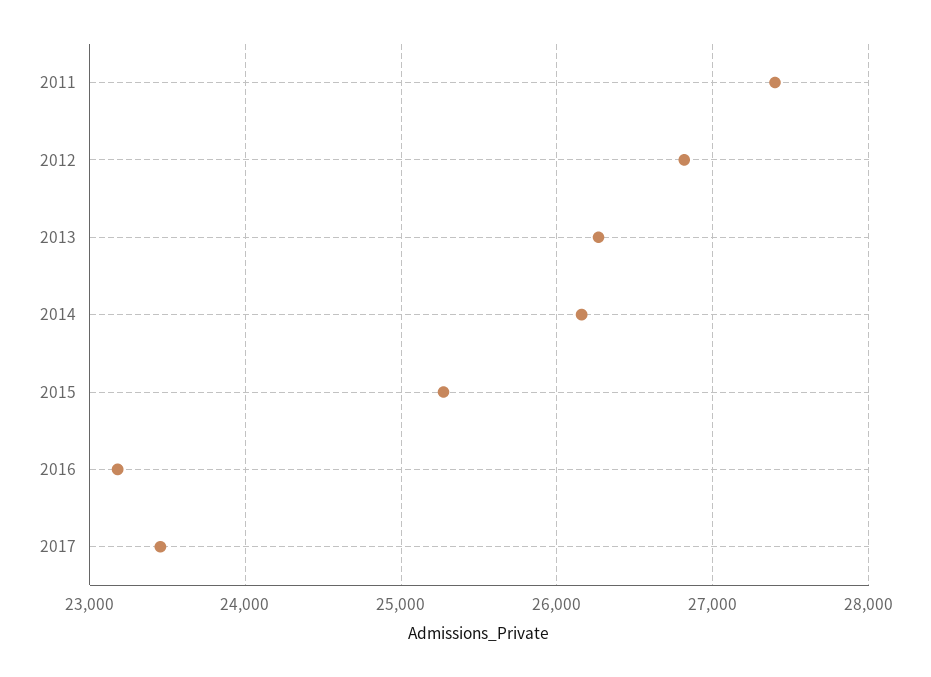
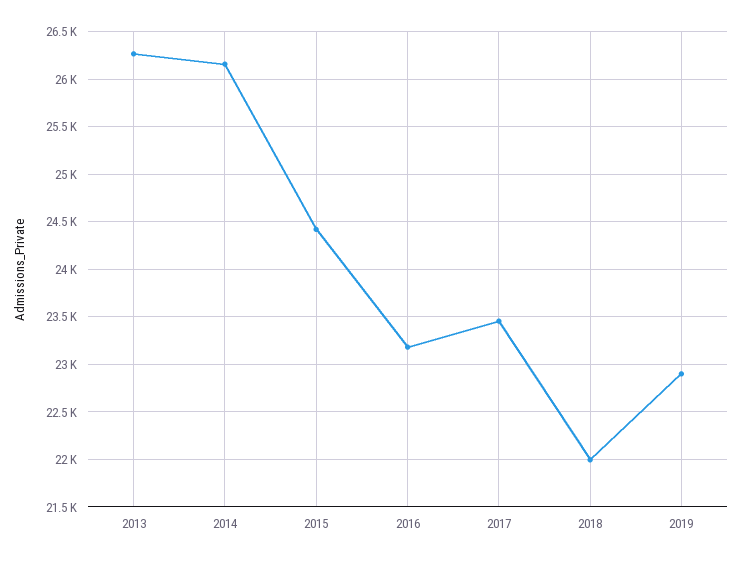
2011: 27400 -> none
2012: 26800 -> none
2015: 25300 -> 24400
2018: none -> 22000
2019: none -> 22900

